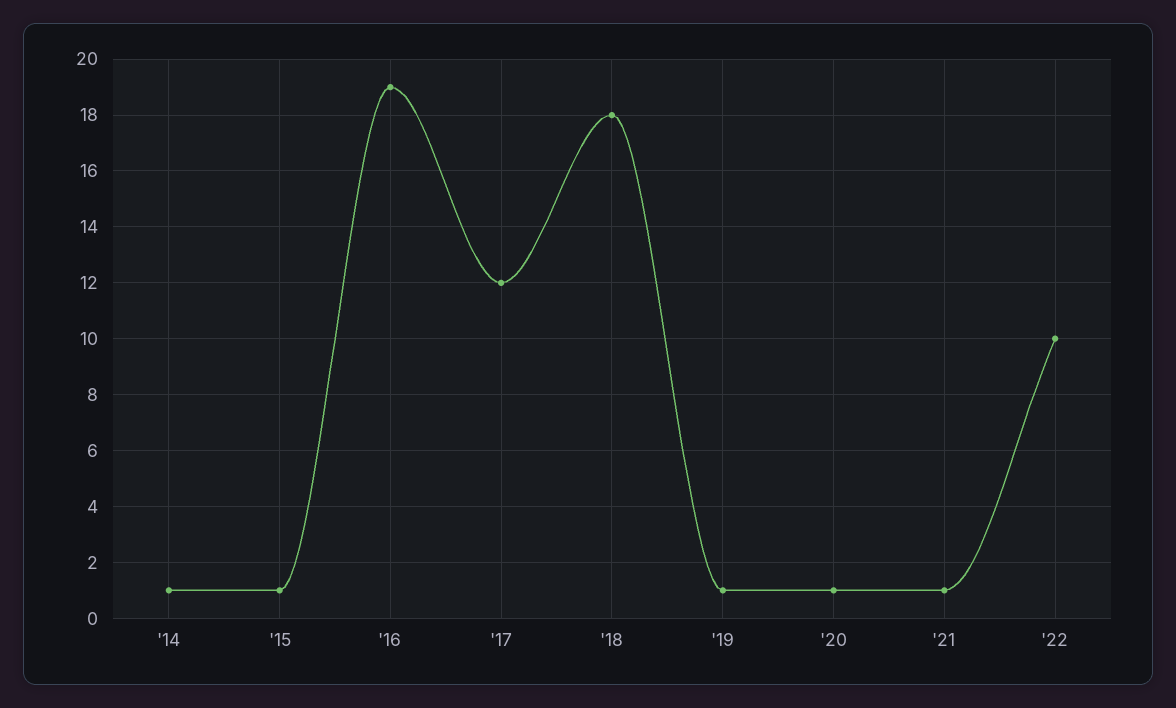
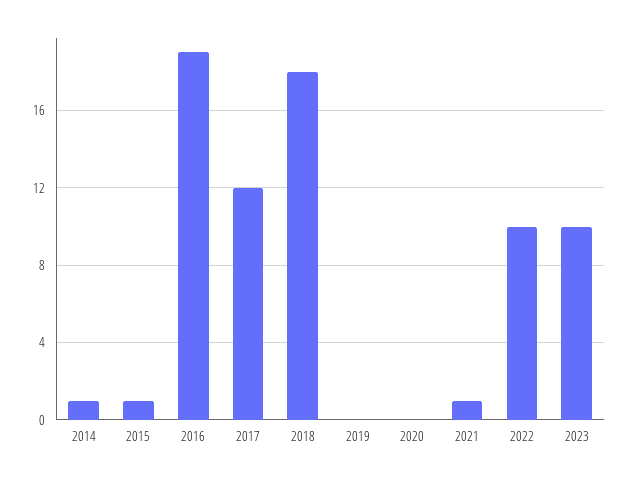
'19: 1 -> 0
'20: 1 -> 0
2023: none -> 10

